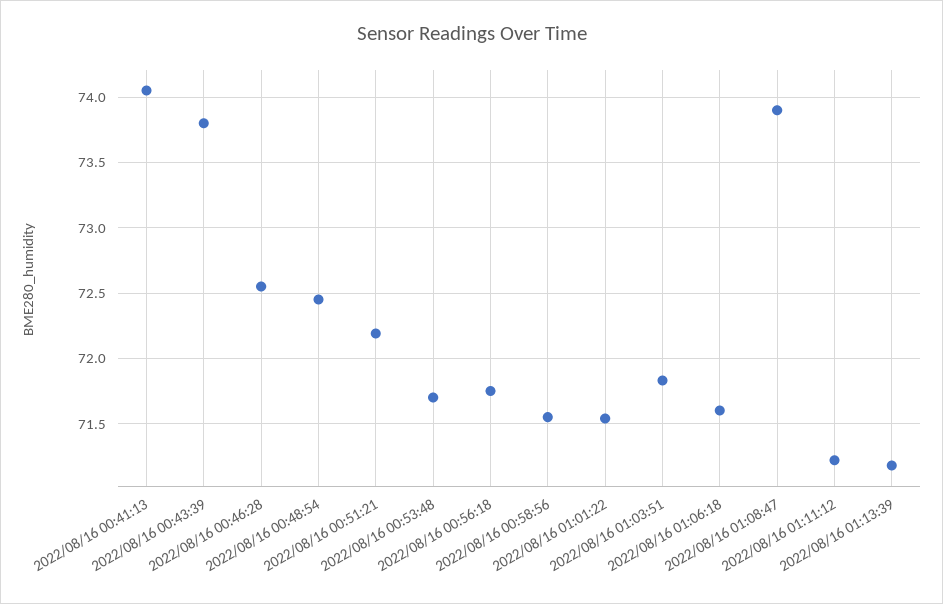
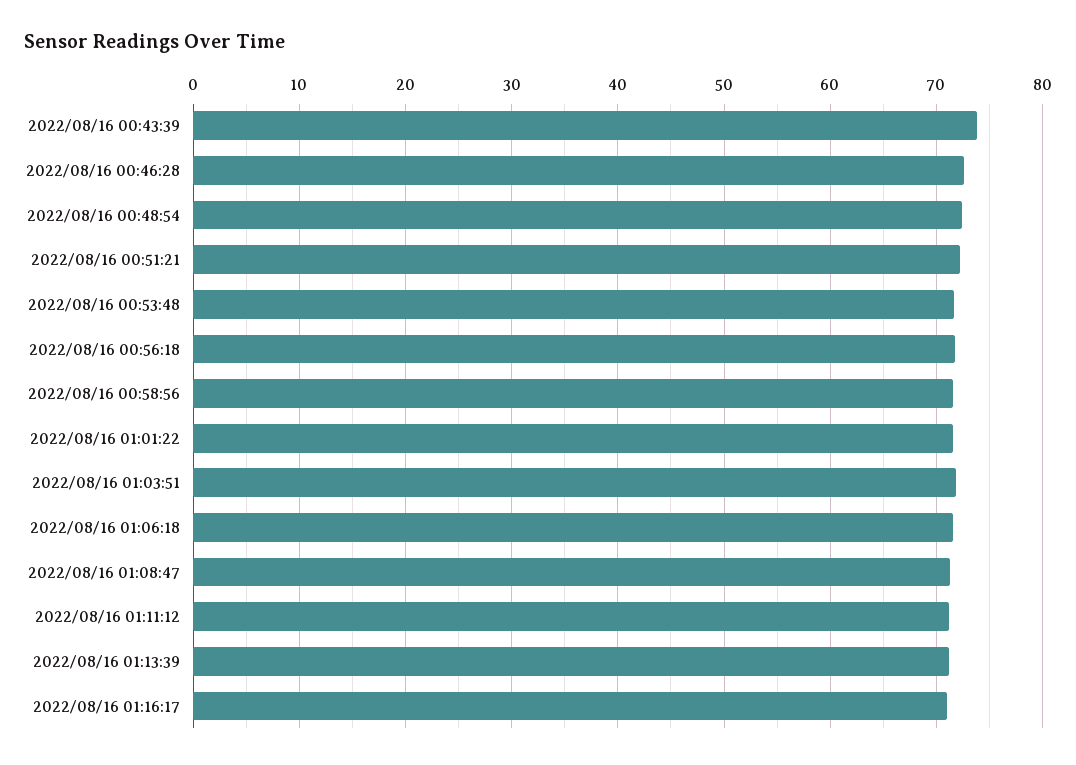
2022/08/16 00:41:13: 74.05 -> none
2022/08/16 01:08:47: 73.9 -> 71
2022/08/16 01:16:17: none -> 71

